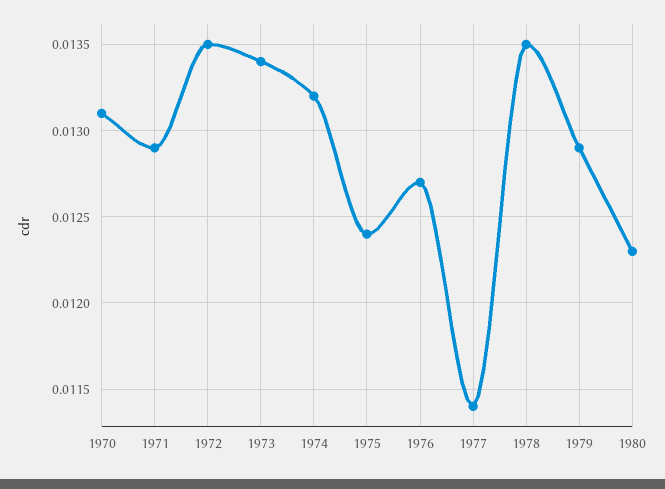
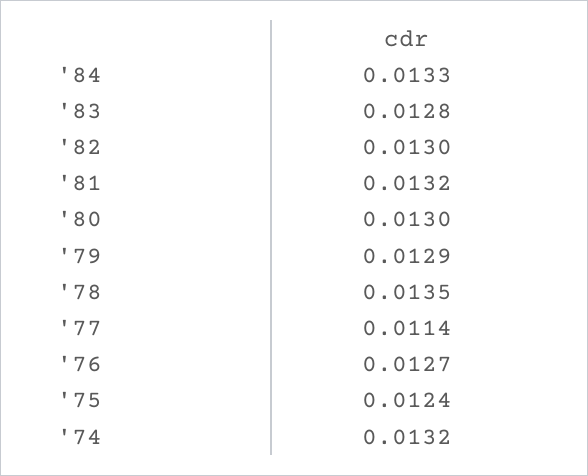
1970: 0.0131 -> none
1971: 0.0129 -> none
1972: 0.0135 -> none
1973: 0.0134 -> none
1980: 0.0123 -> 0.013
'84: none -> 0.0133
'83: none -> 0.0128
'82: none -> 0.013
'81: none -> 0.0132

